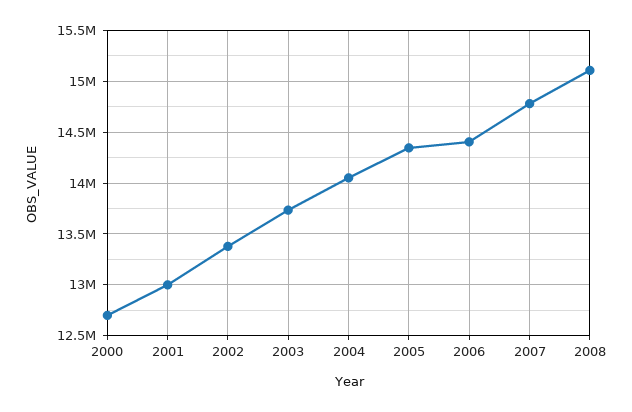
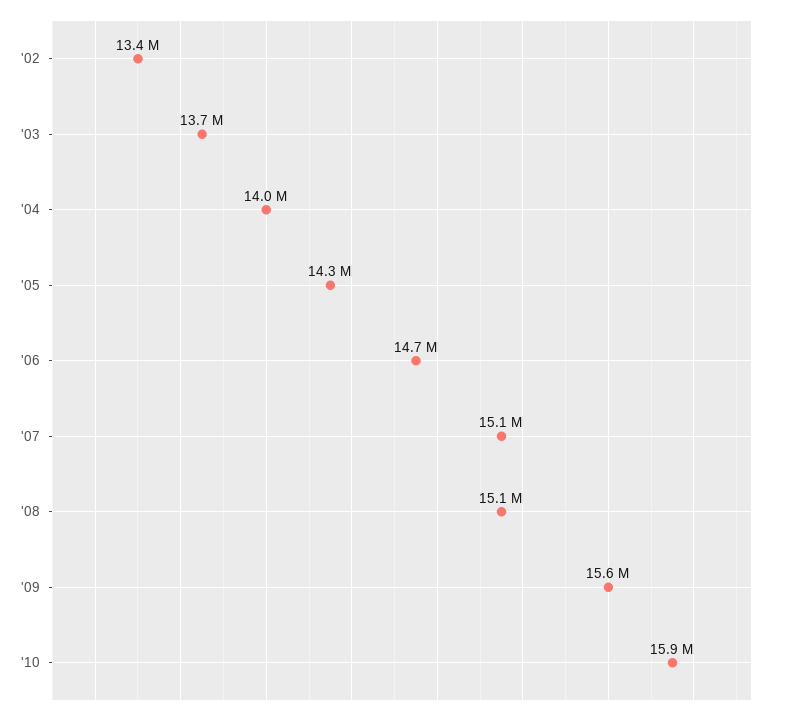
2000: 12700000 -> none
2001: 13000000 -> none
2006: 14400000 -> 14700000
2007: 14800000 -> 15100000
'09: none -> 15600000
'10: none -> 15900000

